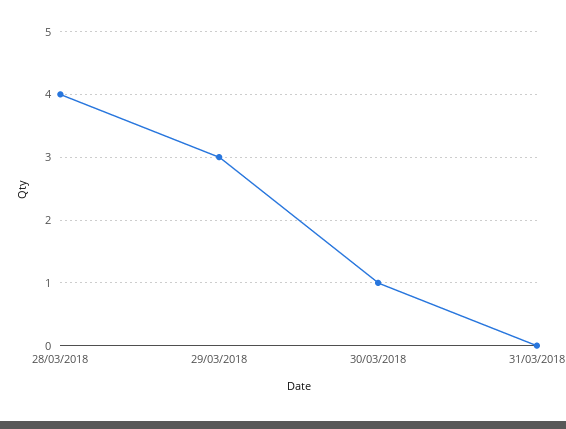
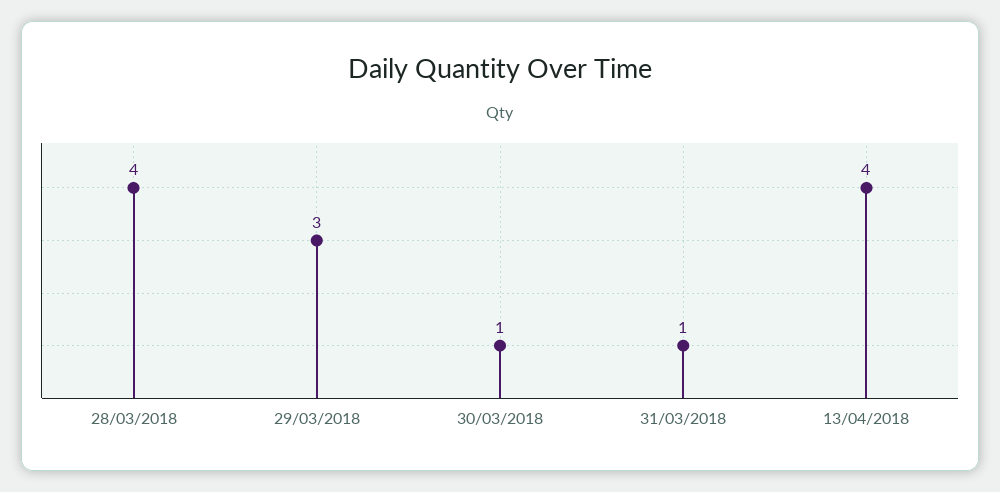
31/03/2018: 0 -> 1
13/04/2018: none -> 4

